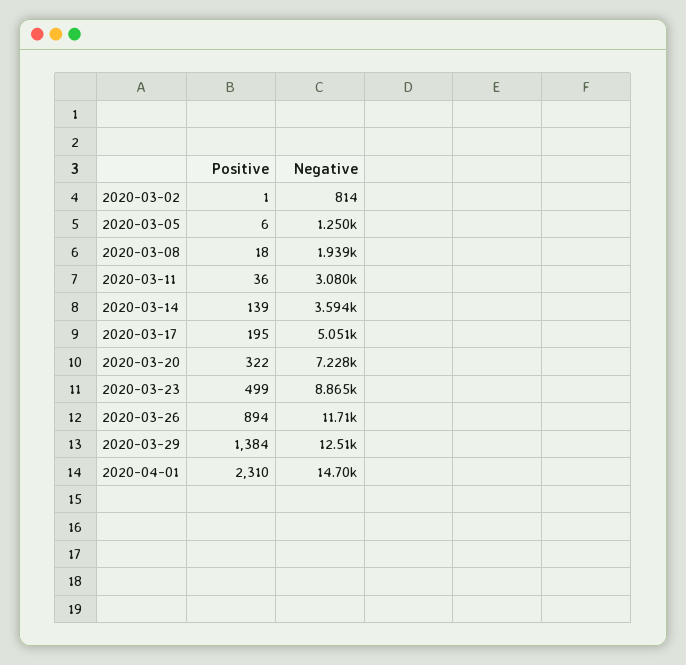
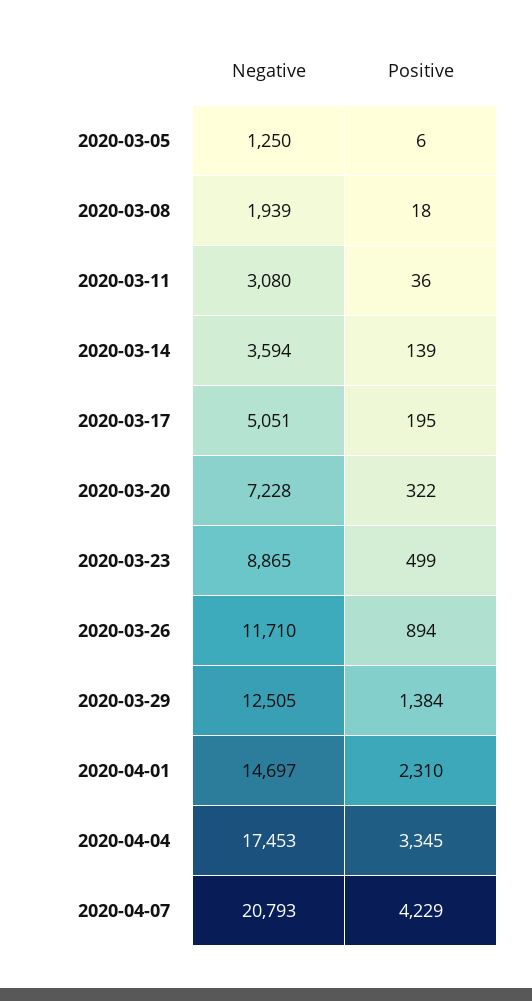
Positive, 2020-03-02: 1 -> none
Negative, 2020-03-02: 814 -> none
Negative, 2020-04-04: none -> 17453
Positive, 2020-04-04: none -> 3345
Negative, 2020-04-07: none -> 20793
Positive, 2020-04-07: none -> 4229

